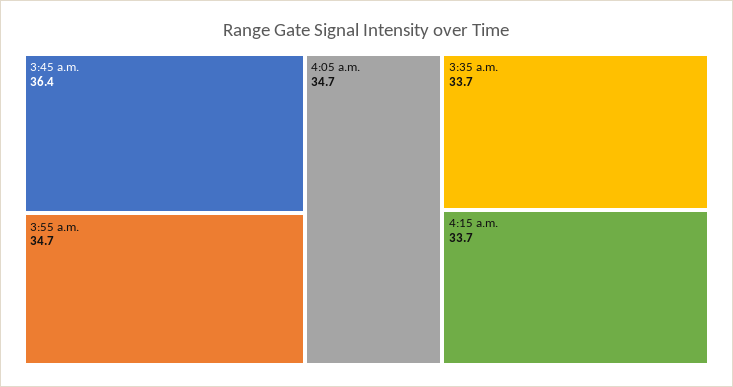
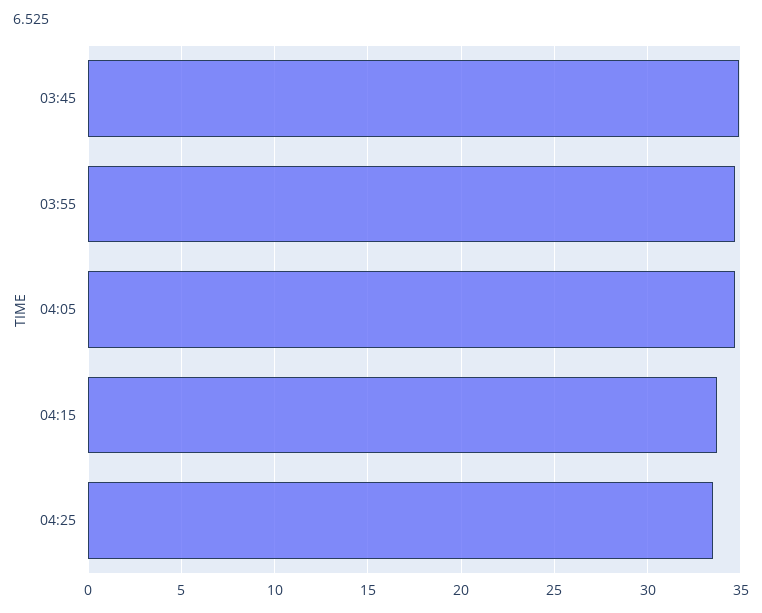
3:45 a.m.: 36.4 -> 35
3:35 a.m.: 33.7 -> none
04:25: none -> 33.5

